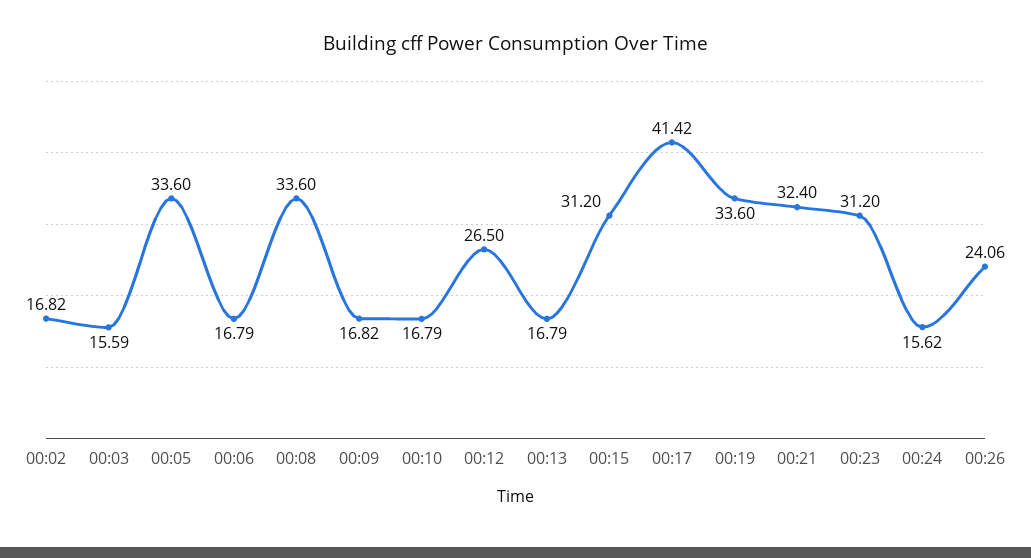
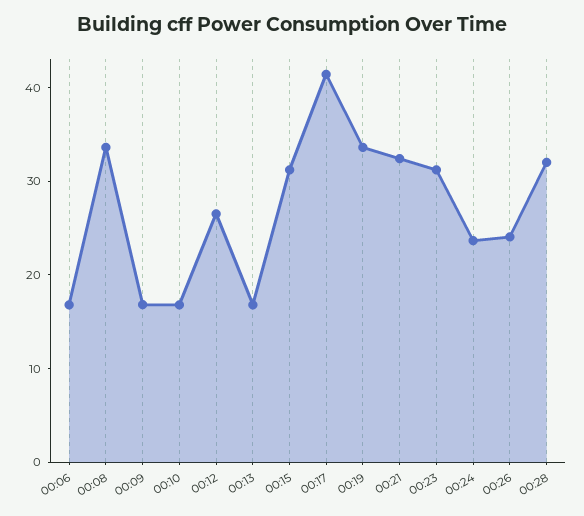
00:02: 16.82 -> none
00:03: 15.59 -> none
00:05: 33.6 -> none
00:24: 15.62 -> 24
00:28: none -> 32

